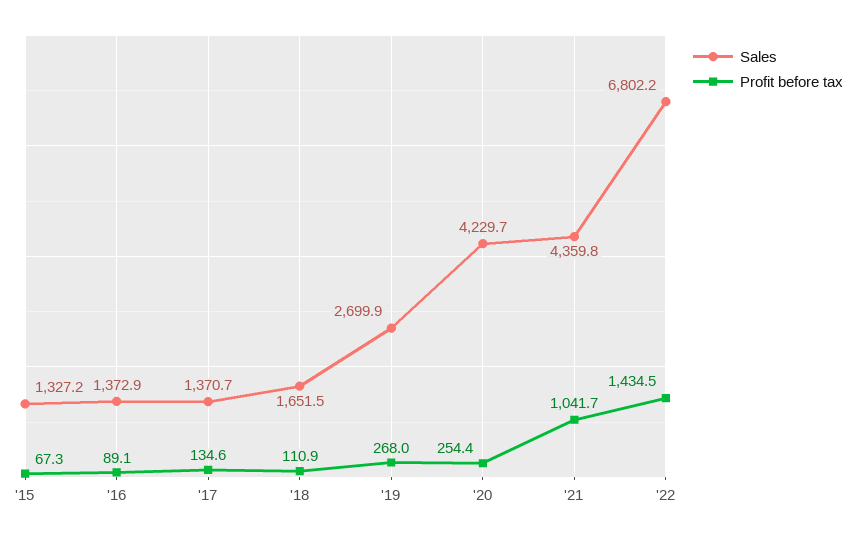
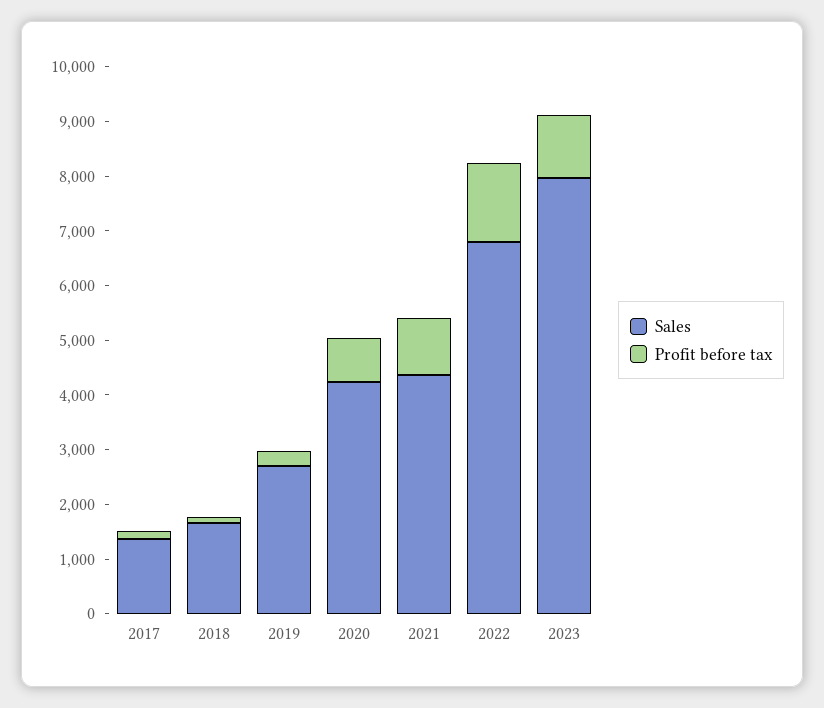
Sales, '15: 1327.2 -> none
Profit before tax, '15: 67.3 -> none
Sales, '16: 1372.9 -> none
Profit before tax, '16: 89.1 -> none
Profit before tax, '20: 254.4 -> 800
Sales, 2023: none -> 8000
Profit before tax, 2023: none -> 1200

